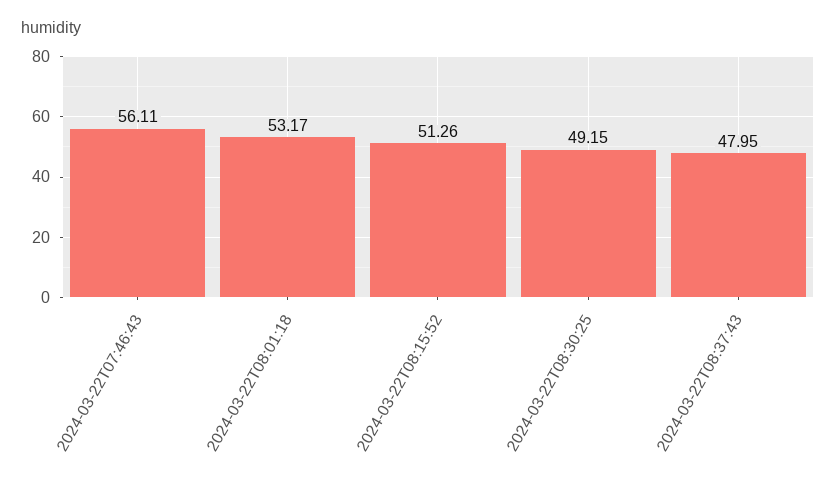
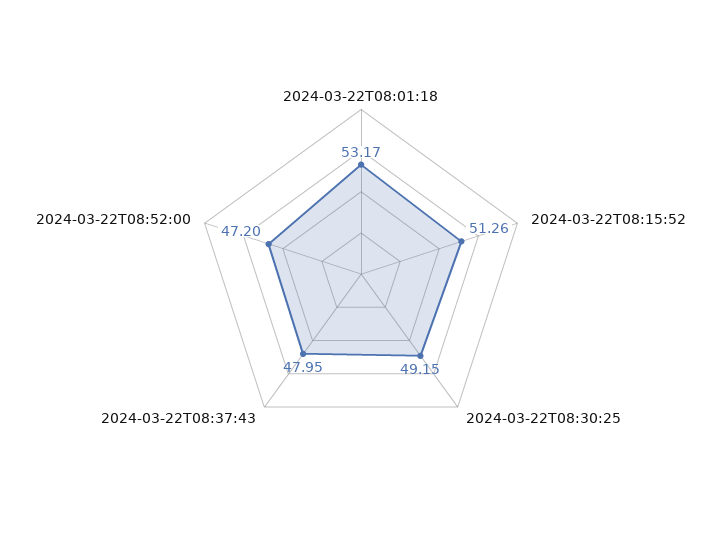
2024-03-22T07:46:43: 56.11 -> none
2024-03-22T08:52:00: none -> 47.2

